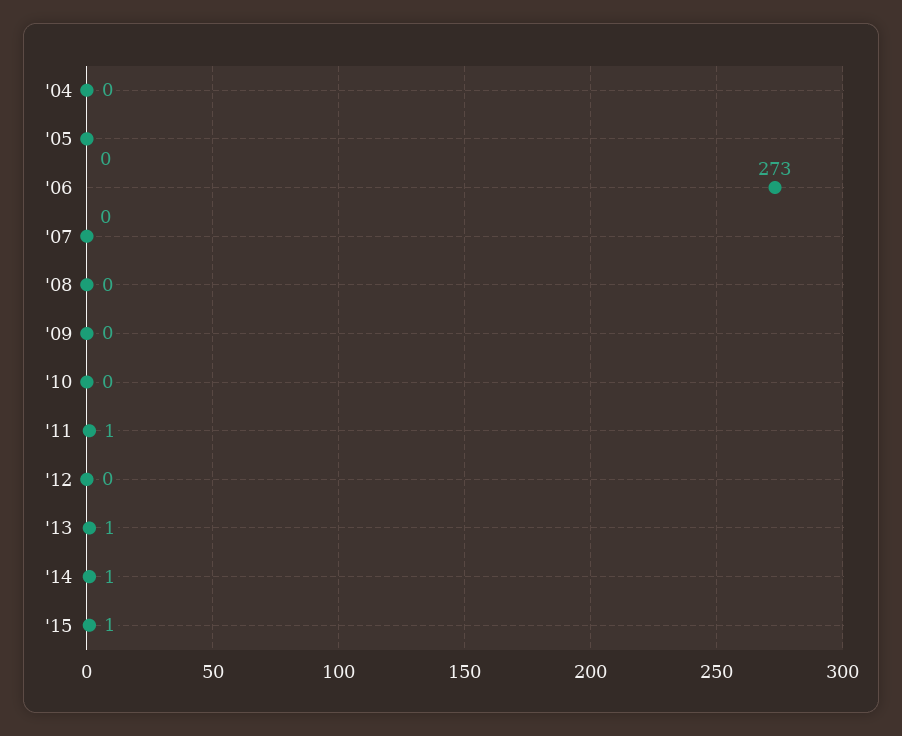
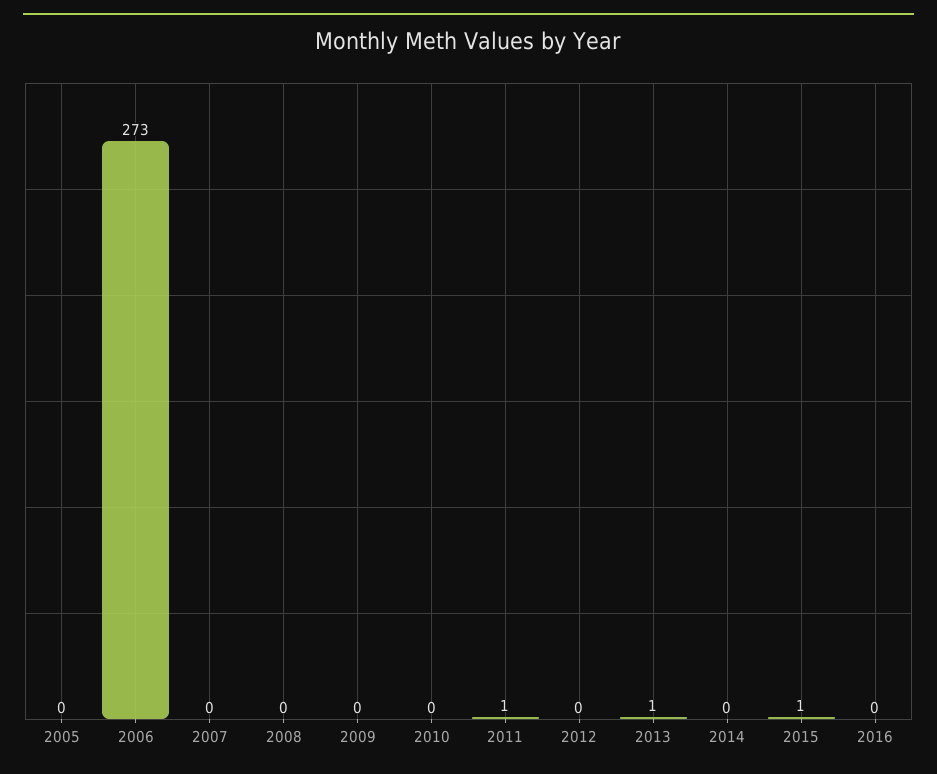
'04: 0 -> none
'14: 1 -> 0
2016: none -> 0

